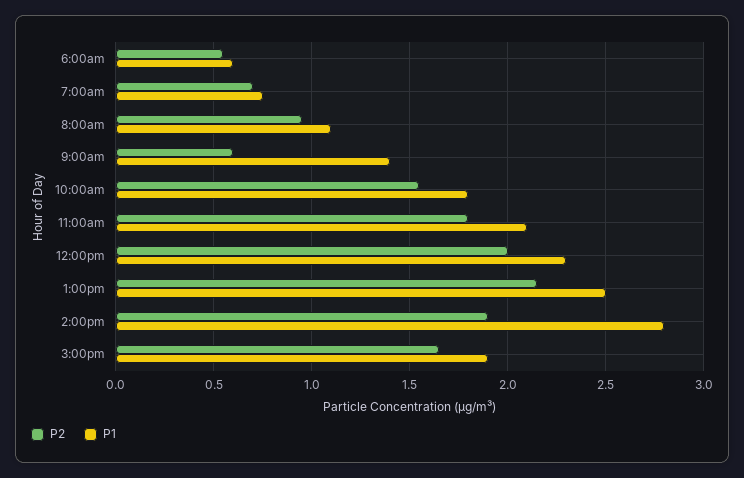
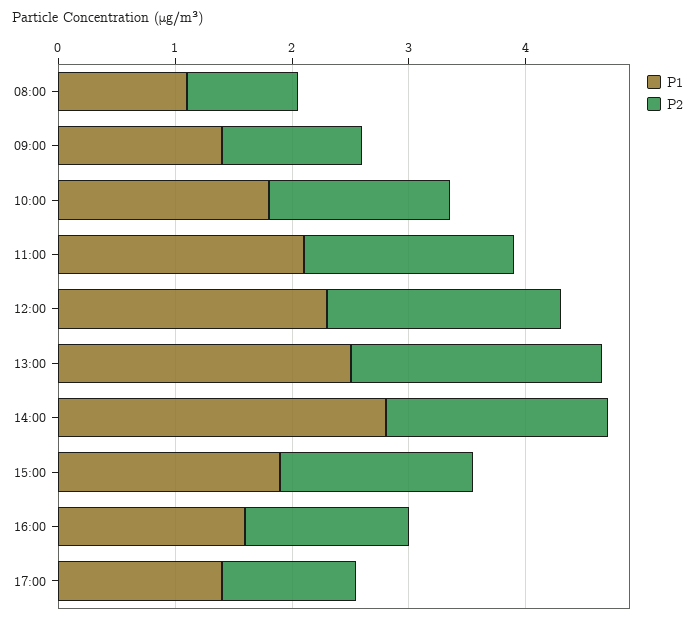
P2, 6:00am: 0.55 -> none
P1, 6:00am: 0.6 -> none
P2, 7:00am: 0.7 -> none
P1, 7:00am: 0.75 -> none
P2, 9:00am: 0.6 -> 1.2
P1, 16:00: none -> 1.6
P2, 16:00: none -> 1.4
P1, 17:00: none -> 1.4
P2, 17:00: none -> 1.2

